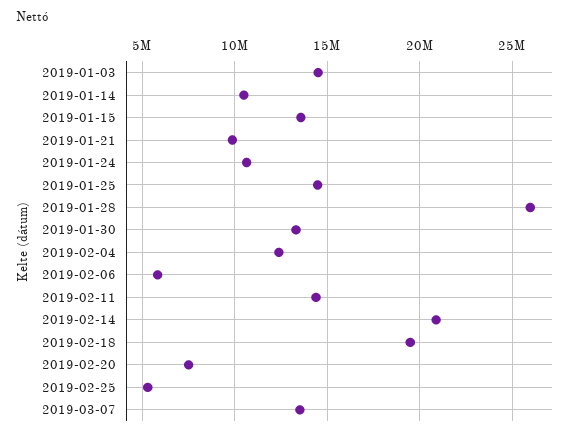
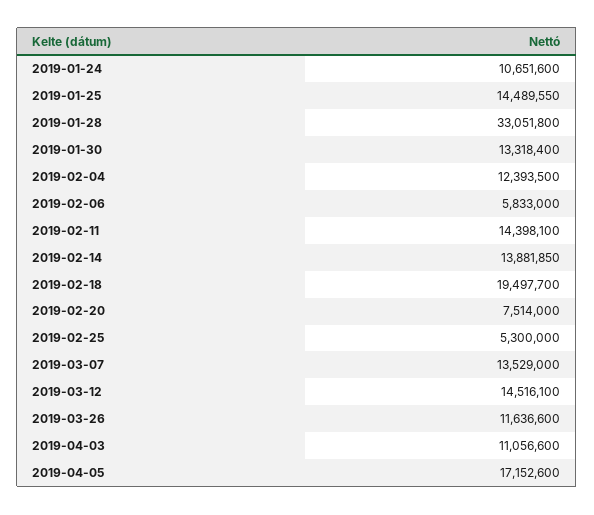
2019-01-03: 14500000 -> none
2019-01-14: 10500000 -> none
2019-01-15: 13500000 -> none
2019-01-21: 10000000 -> none
2019-01-28: 26000000 -> 33051800
2019-02-14: 21000000 -> 13881850
2019-03-12: none -> 14516100
2019-03-26: none -> 11636600
2019-04-03: none -> 11056600
2019-04-05: none -> 17152600

